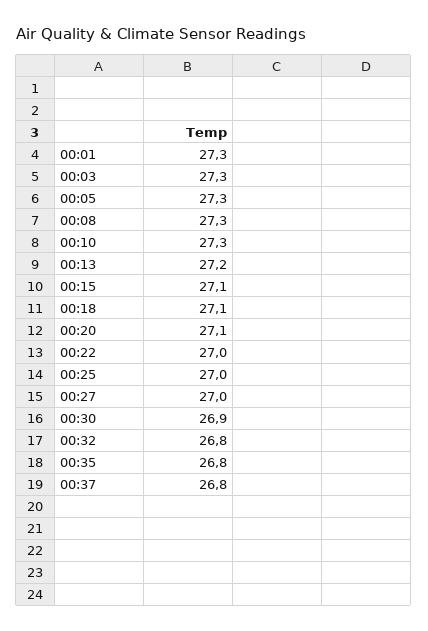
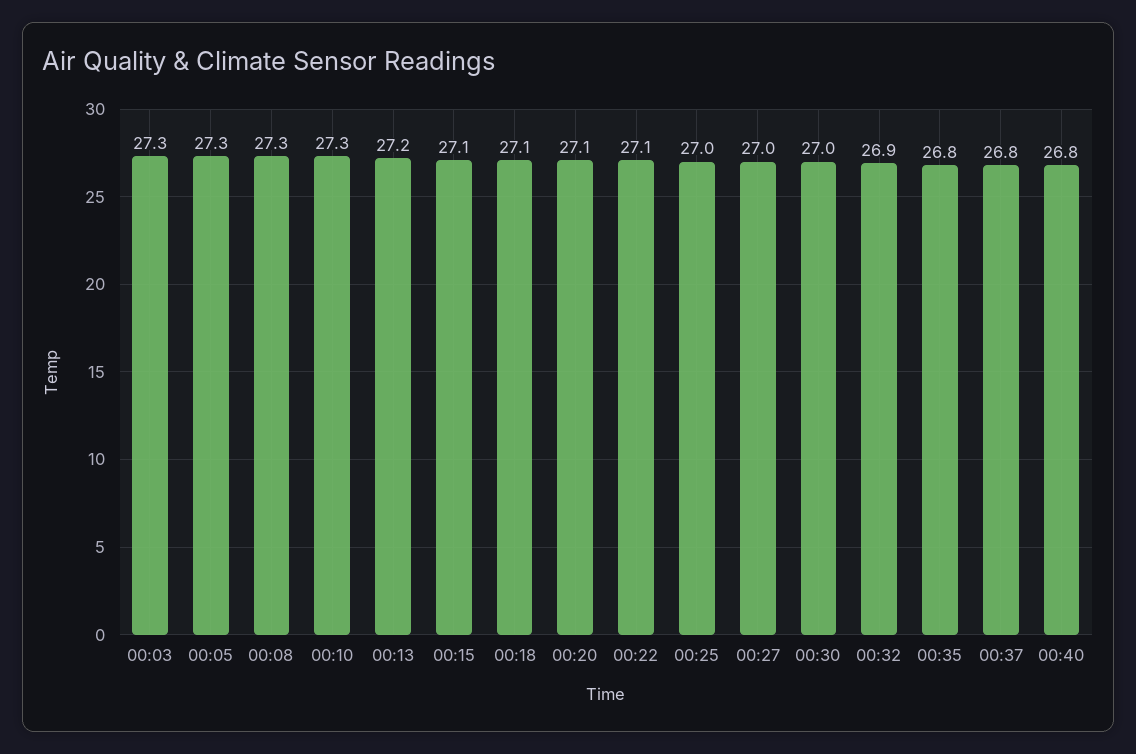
00:01: 27.3 -> none
00:22: 27 -> 27.1
00:30: 26.9 -> 27
00:32: 26.8 -> 26.9
00:40: none -> 26.8

